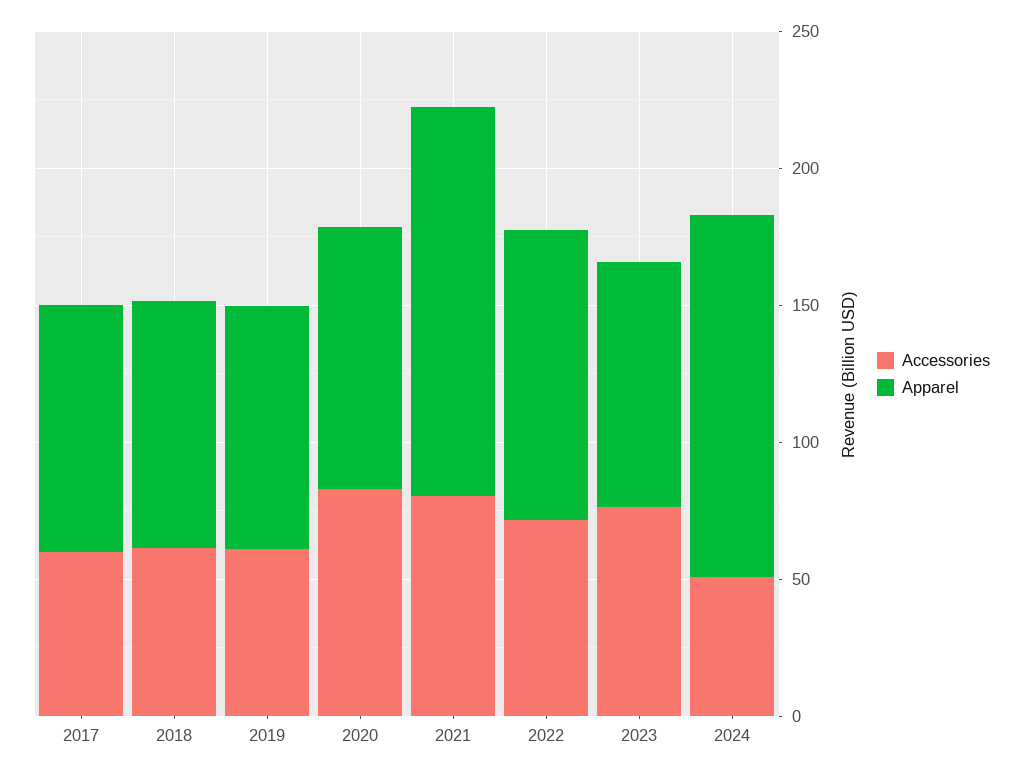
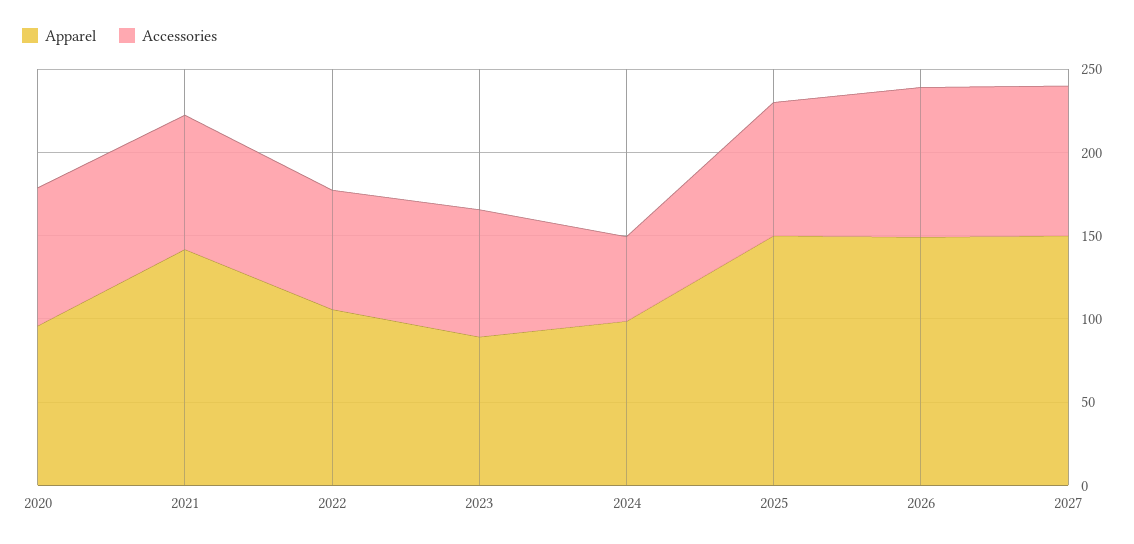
Accessories, 2017: 60 -> none
Apparel, 2017: 90 -> none
Accessories, 2018: 60 -> none
Apparel, 2018: 90 -> none
Accessories, 2019: 60 -> none
Apparel, 2019: 90 -> none
Apparel, 2024: 130 -> 100
Apparel, 2025: none -> 150
Accessories, 2025: none -> 80
Apparel, 2026: none -> 150
Accessories, 2026: none -> 90
Apparel, 2027: none -> 150
Accessories, 2027: none -> 90

